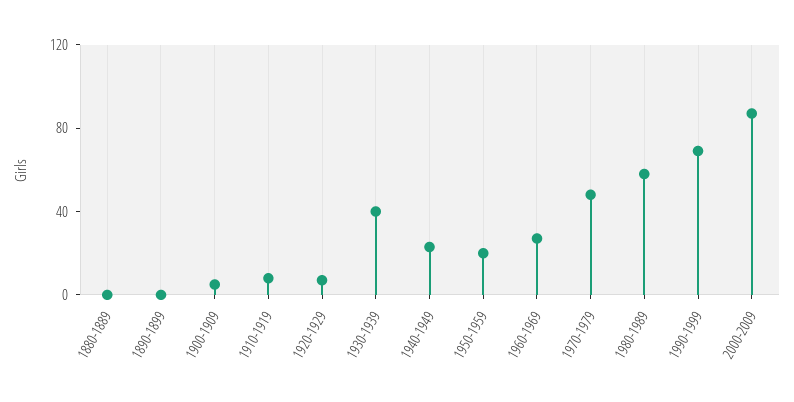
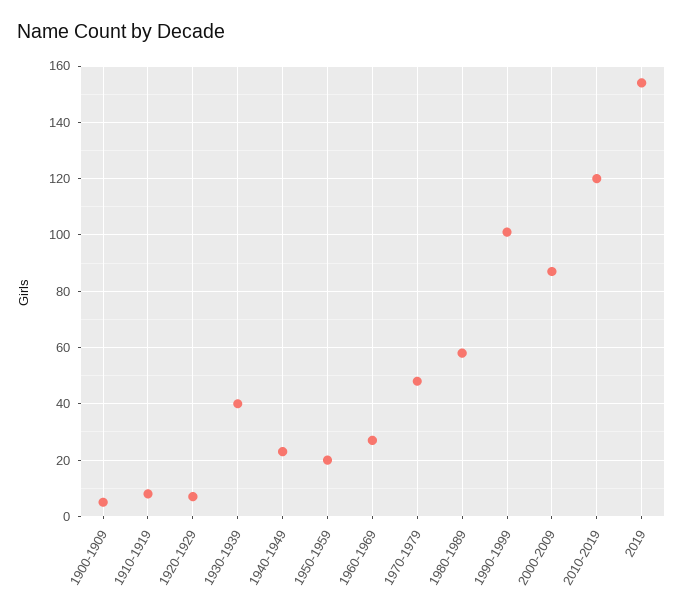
1880-1889: 0 -> none
1890-1899: 0 -> none
1990-1999: 70 -> 100
2010-2019: none -> 120
2019: none -> 155

